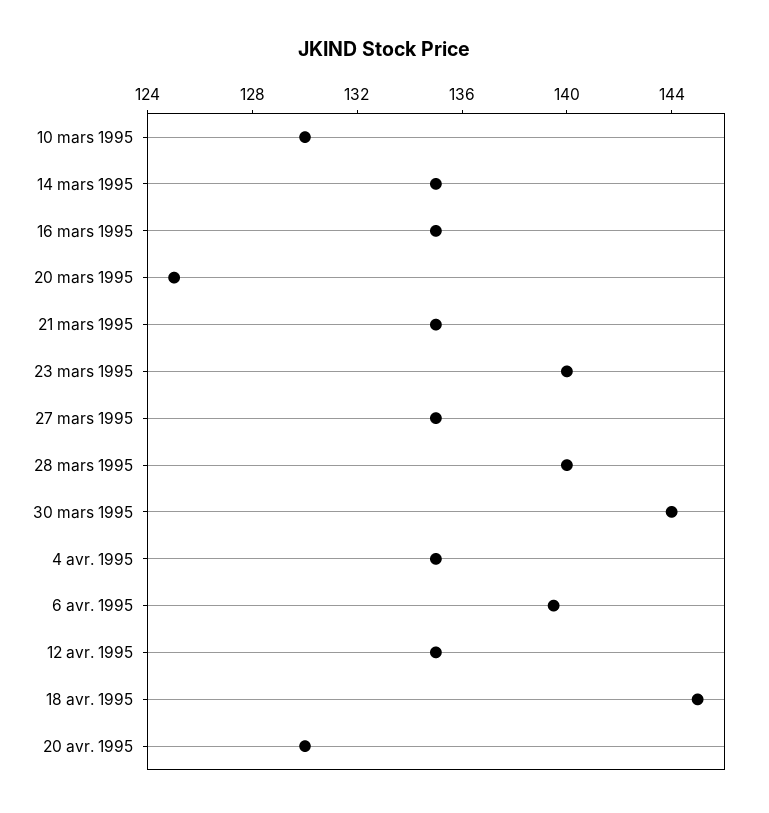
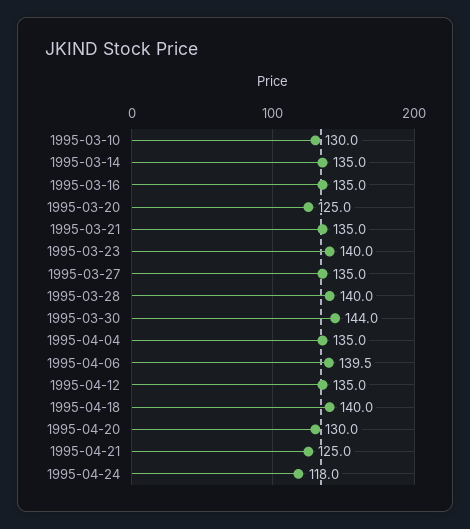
18 avr. 1995: 145 -> 140
1995-04-21: none -> 125
1995-04-24: none -> 118

